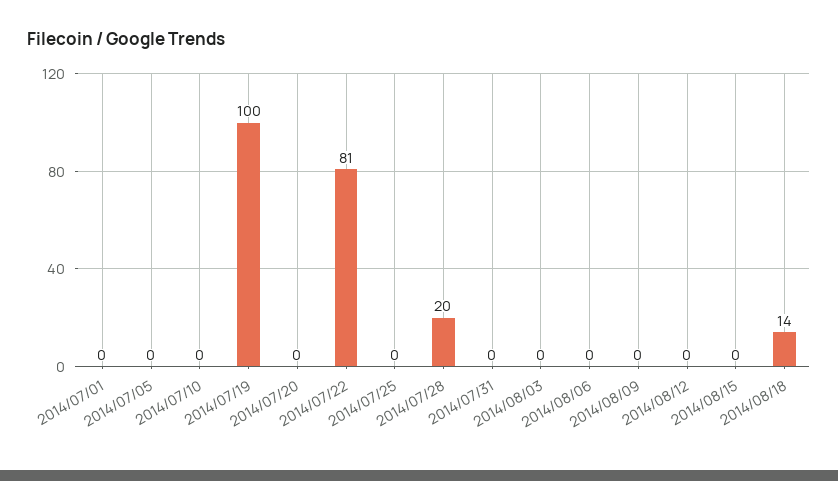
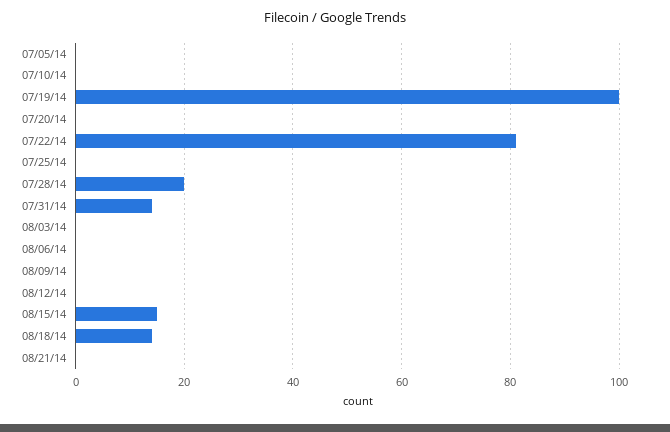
2014/07/01: 0 -> none
2014/07/31: 0 -> 15
2014/08/15: 0 -> 15
08/21/14: none -> 0

